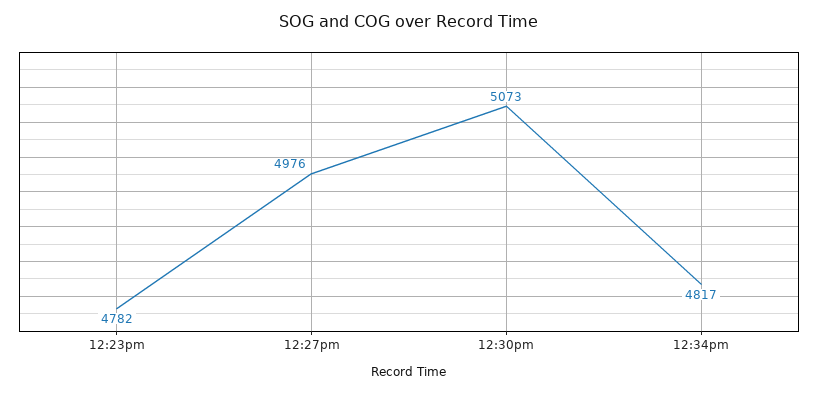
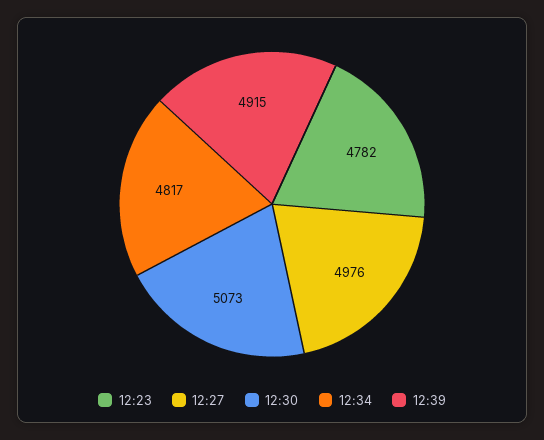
12:39: none -> 4915

